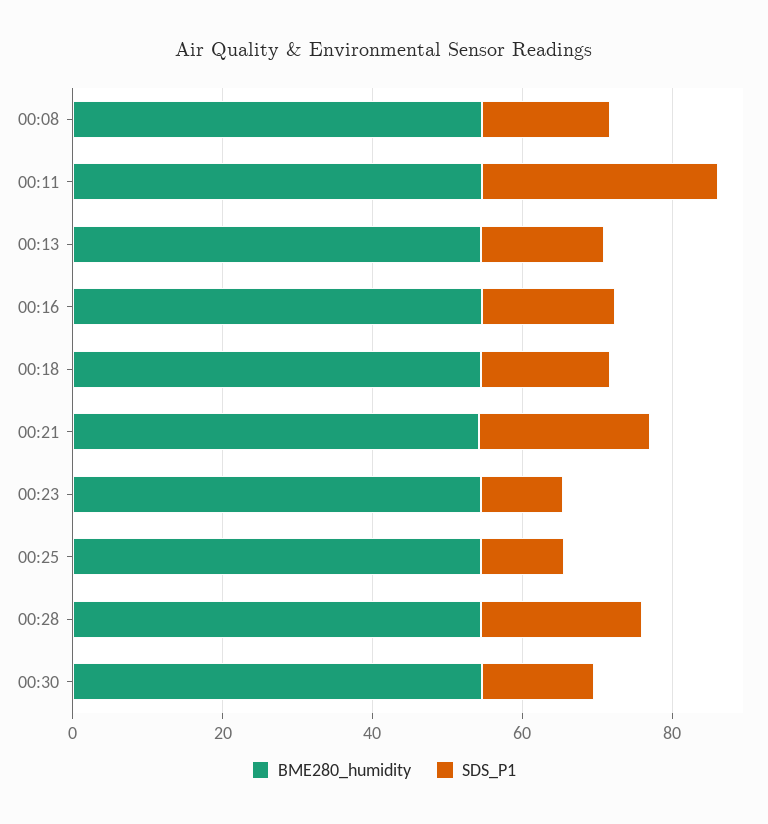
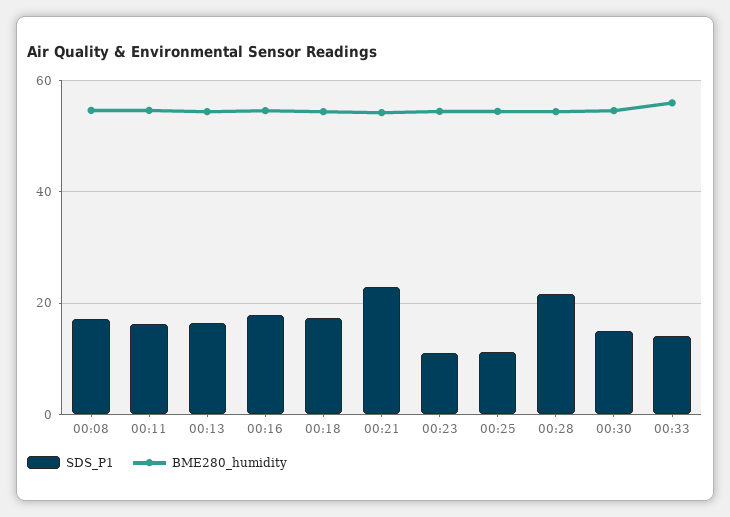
SDS_P1, 00:11: 30 -> 16
SDS_P1, 00:33: none -> 14
BME280_humidity, 00:33: none -> 56

